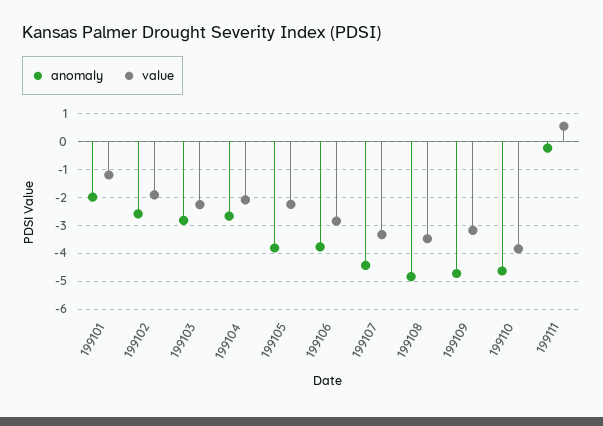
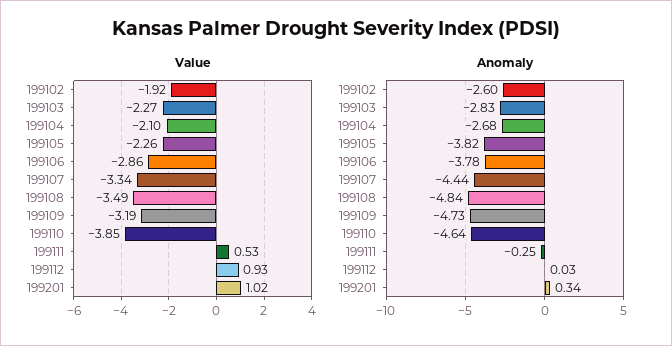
anomaly, 199101: -2 -> none
value, 199101: -1.25 -> none
value, 199112: none -> 0.93
value, 199201: none -> 1.02
anomaly, 199112: none -> 0.03
anomaly, 199201: none -> 0.34

